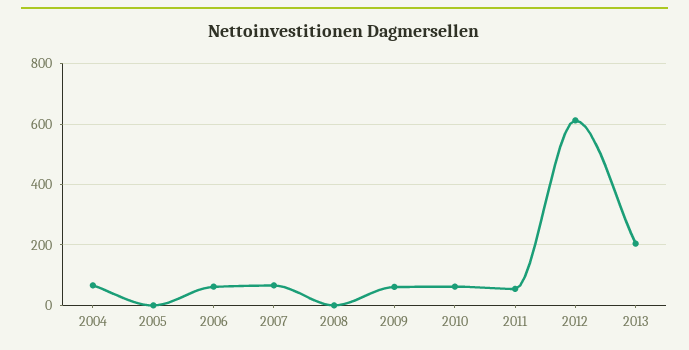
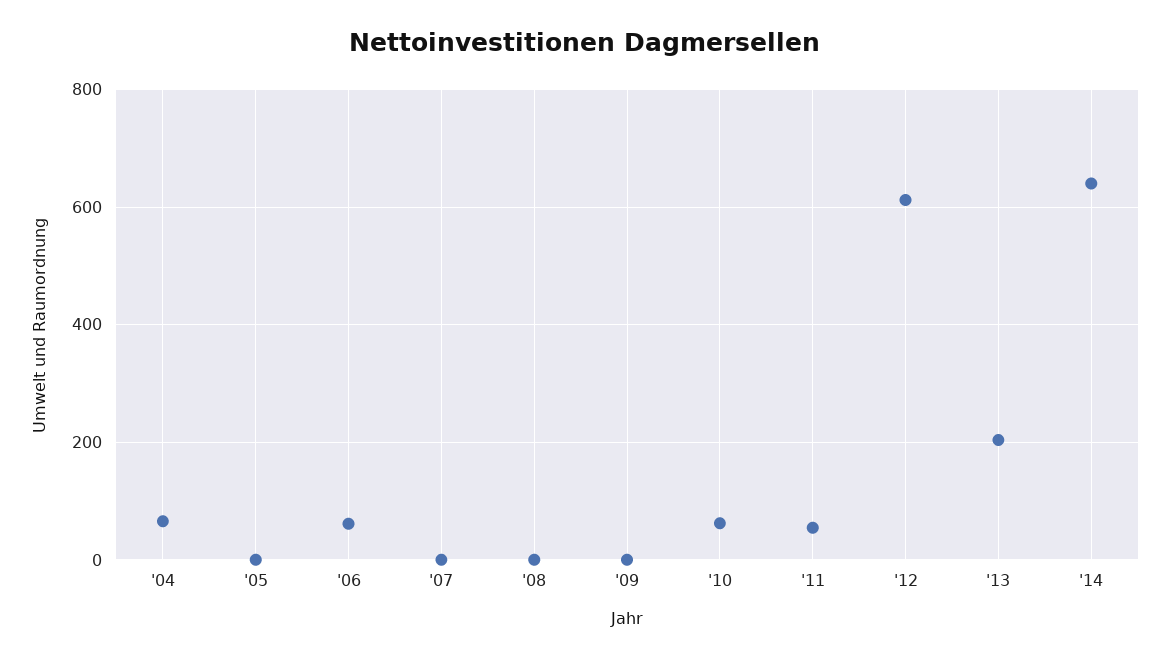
2007: 60 -> 0
2009: 60 -> 0
'14: none -> 640

